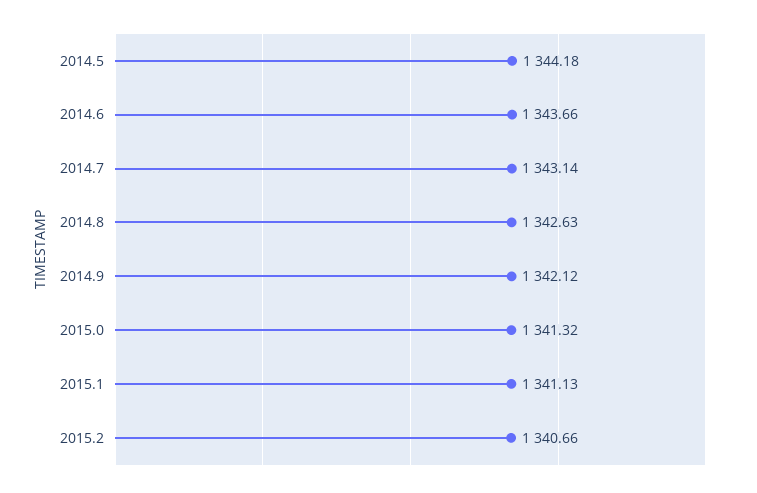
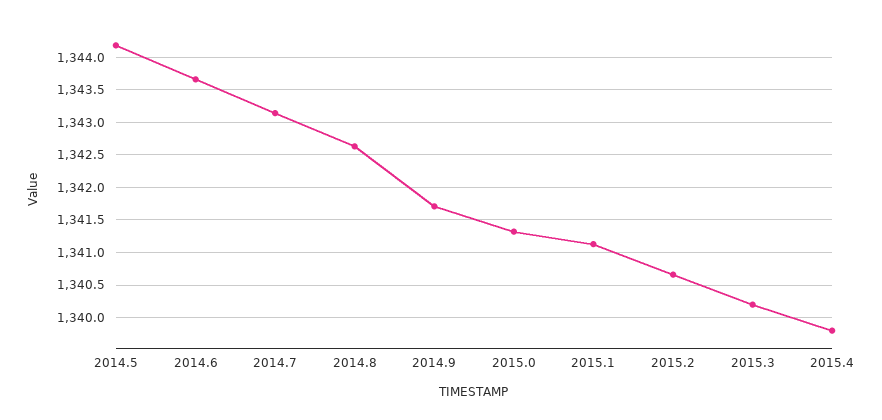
2014.9: 1342.12 -> 1341.7
2015.3: none -> 1340.2
2015.4: none -> 1339.8

